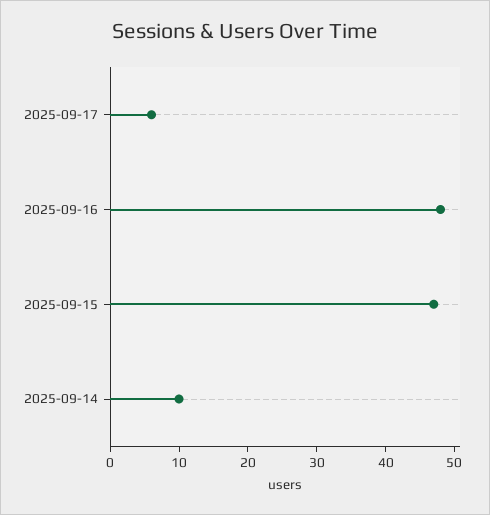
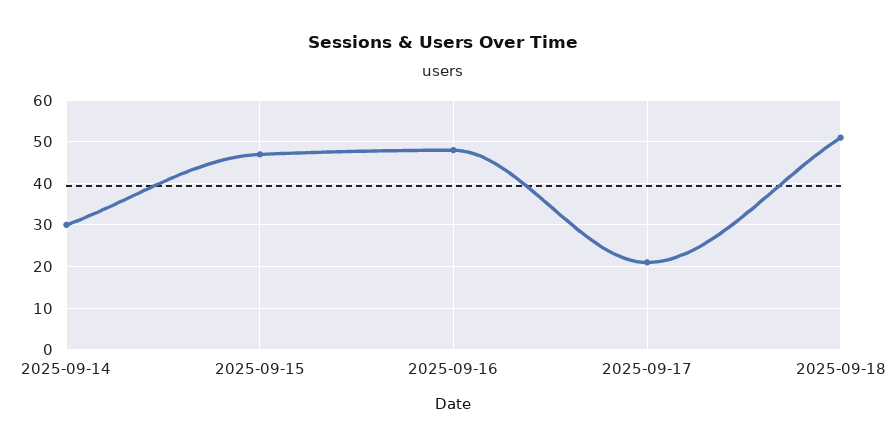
2025-09-17: 5 -> 20
2025-09-14: 10 -> 30
2025-09-18: none -> 50

